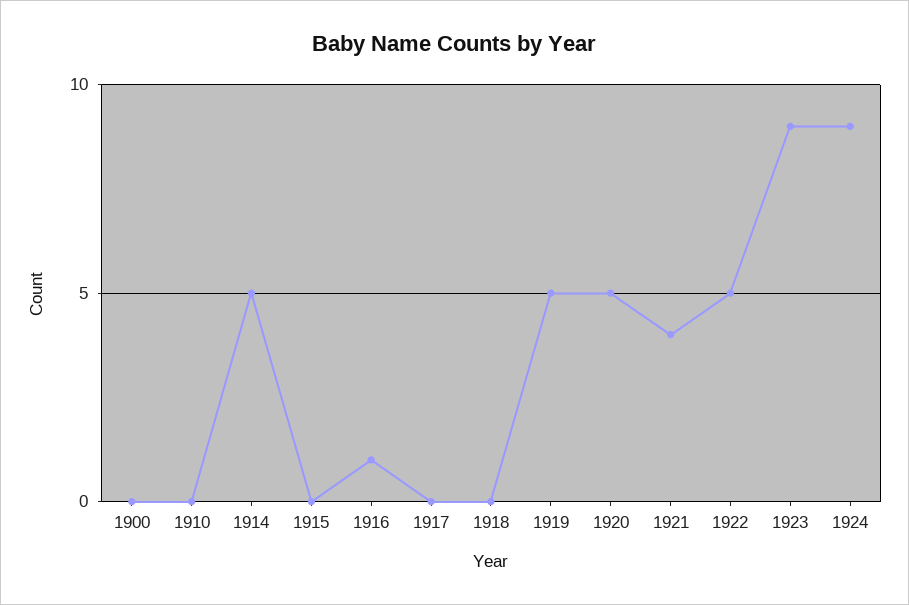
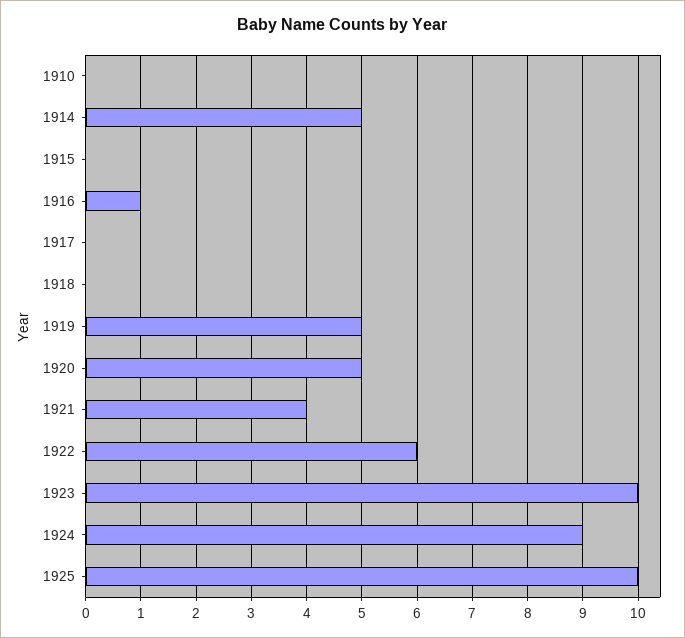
1900: 0 -> none
1922: 5 -> 6
1923: 9 -> 10
1925: none -> 10

